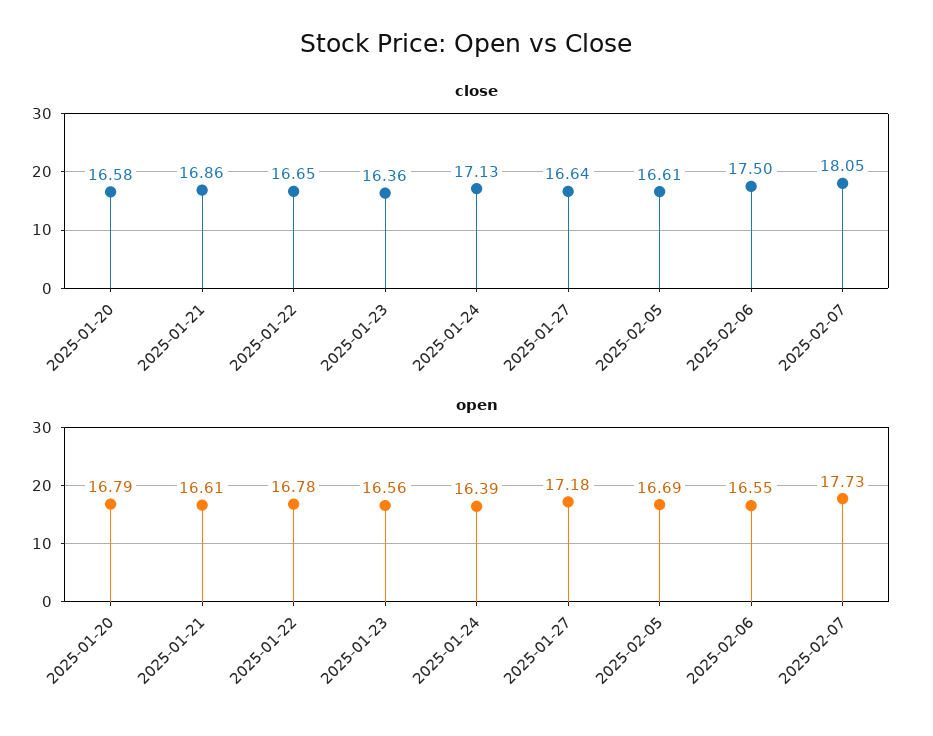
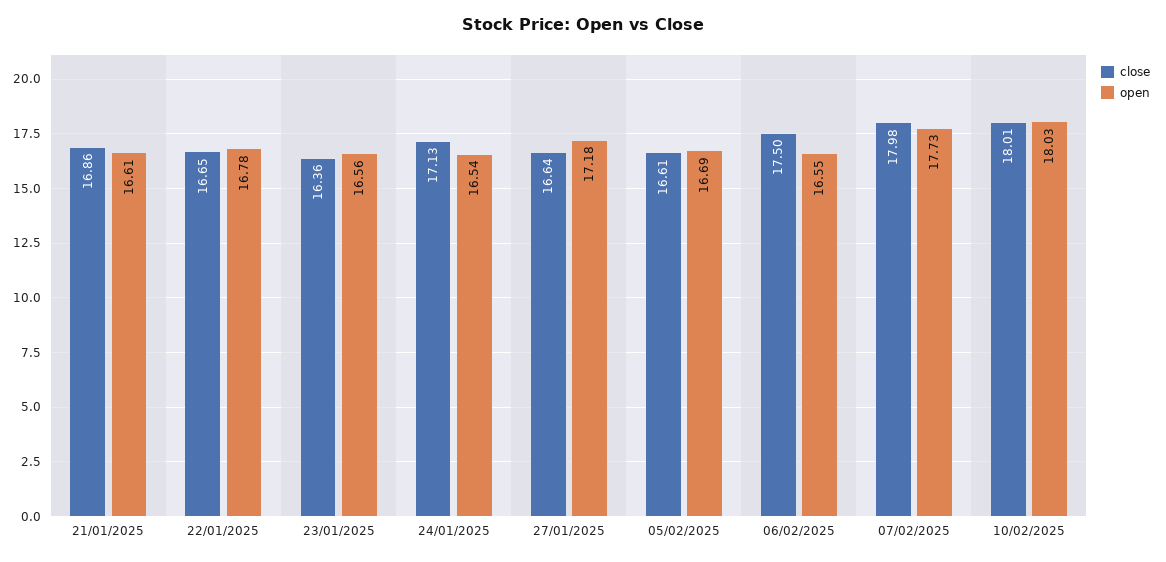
close, 2025-01-20: 16.58 -> none
close, 2025-02-07: 18.05 -> 17.98
open, 2025-01-20: 16.79 -> none
open, 2025-01-24: 16.39 -> 16.54
close, 10/02/2025: none -> 18.01
open, 10/02/2025: none -> 18.03

